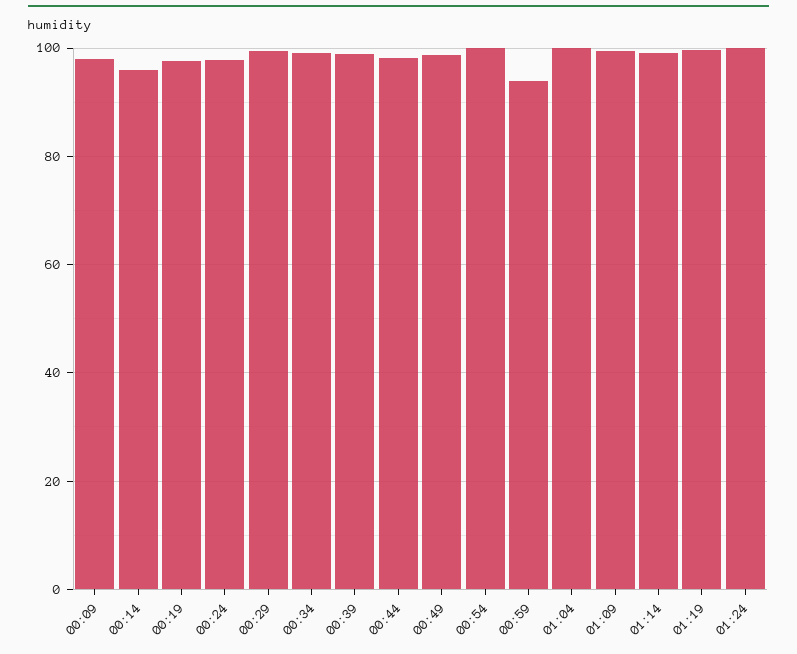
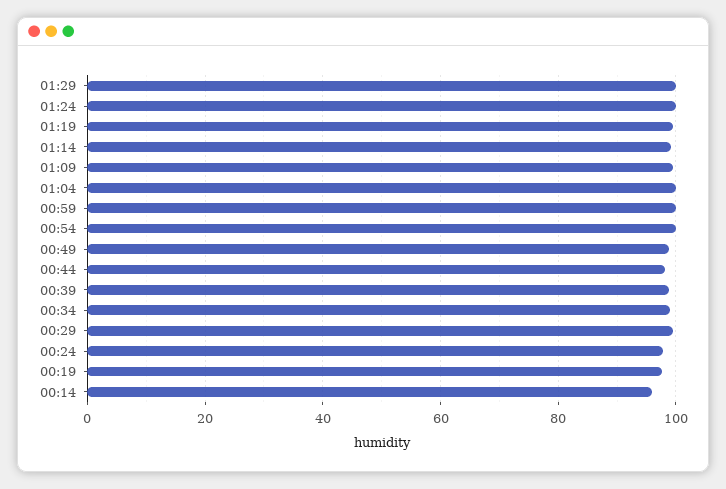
00:09: 98 -> none
00:59: 94 -> 100
01:29: none -> 100

